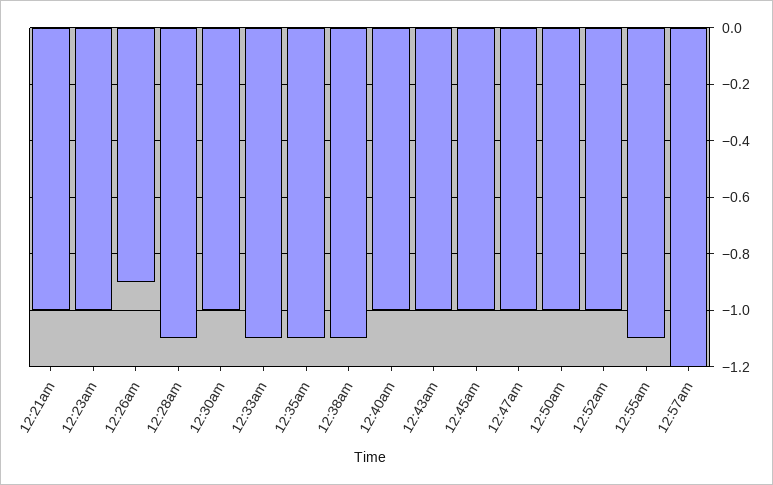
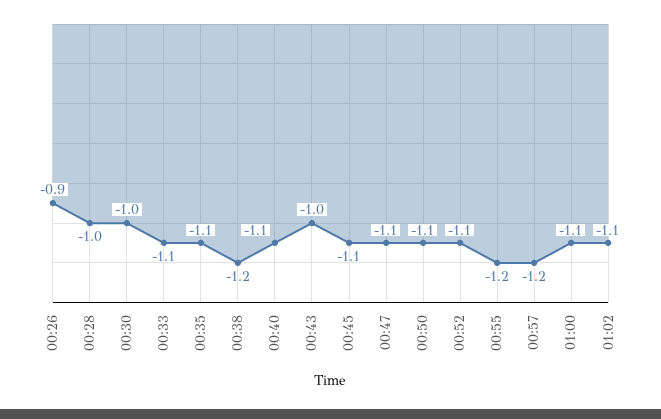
12:21am: -1 -> none
12:23am: -1 -> none
12:28am: -1.1 -> -1
12:38am: -1.1 -> -1.2
12:40am: -1 -> -1.1
12:45am: -1 -> -1.1
12:47am: -1 -> -1.1
12:50am: -1 -> -1.1
12:52am: -1 -> -1.1
12:55am: -1.1 -> -1.2
01:00: none -> -1.1
01:02: none -> -1.1

